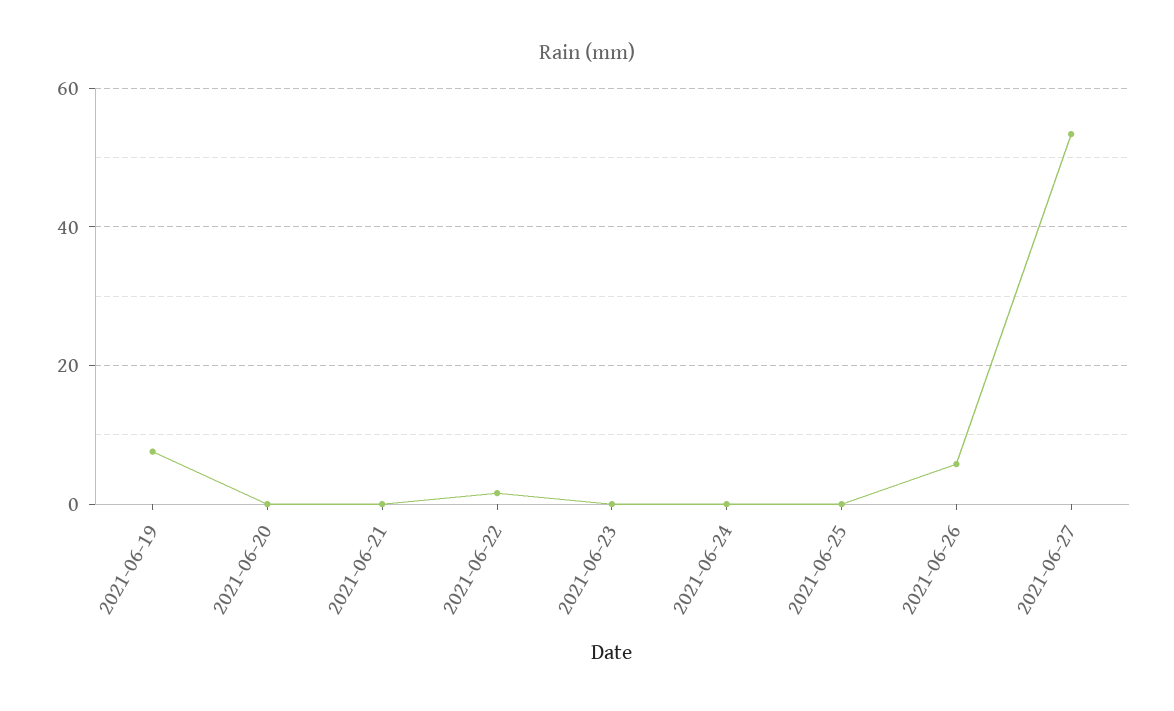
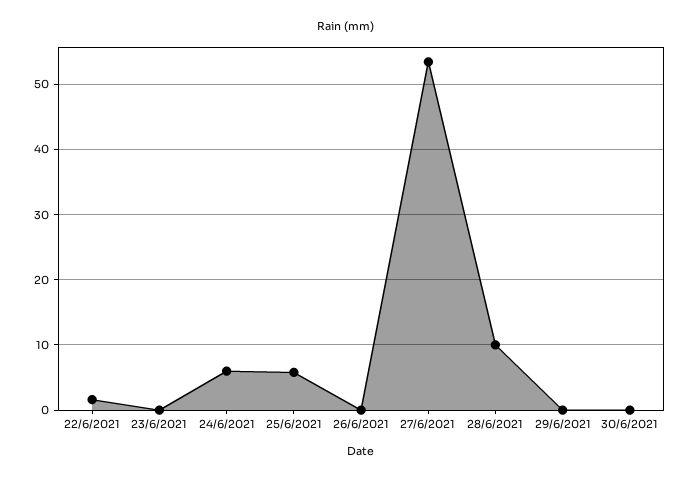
2021-06-19: 8 -> none
2021-06-20: 0 -> none
2021-06-21: 0 -> none
2021-06-24: 0 -> 6
2021-06-25: 0 -> 6
2021-06-26: 6 -> 0
28/6/2021: none -> 10
29/6/2021: none -> 0
30/6/2021: none -> 0

